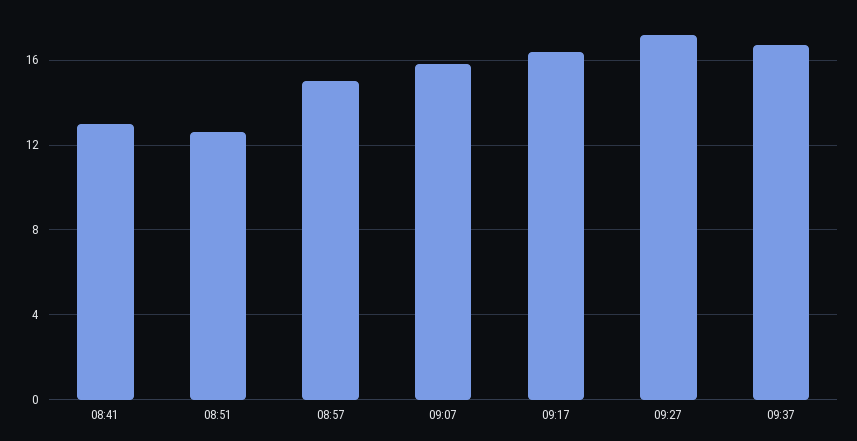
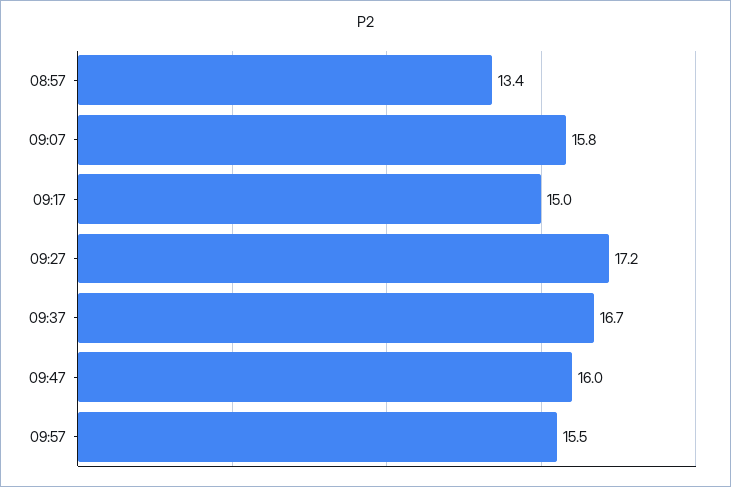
08:41: 13 -> none
08:51: 12.5 -> none
08:57: 15 -> 13.4
09:17: 16.5 -> 15
09:47: none -> 16
09:57: none -> 15.5

